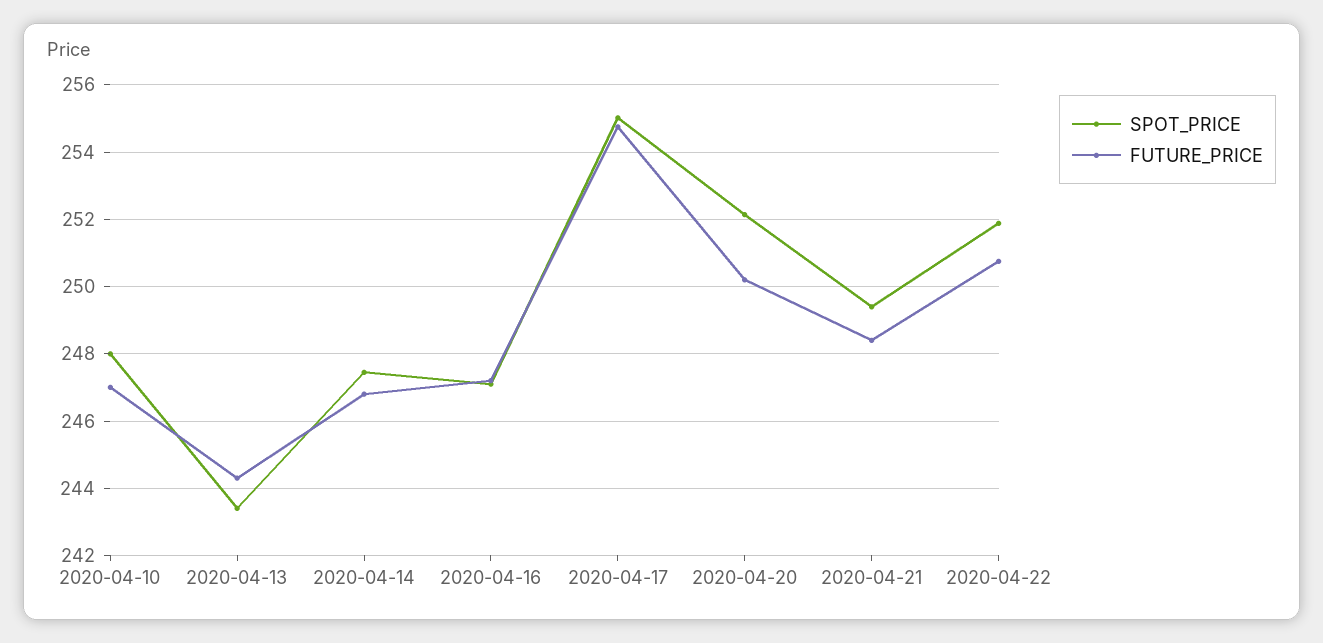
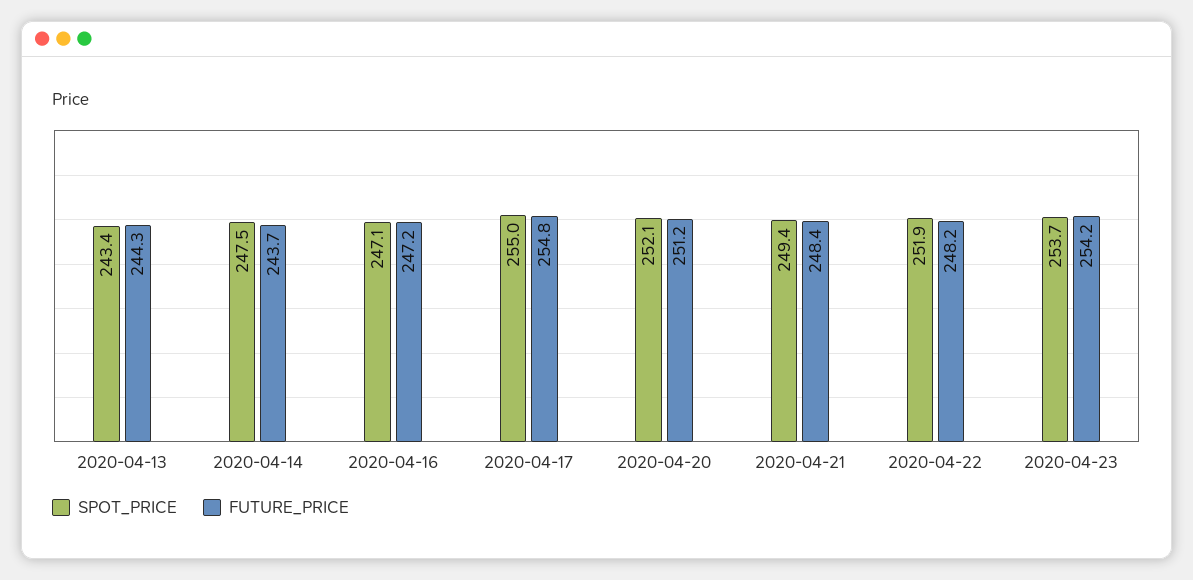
SPOT_PRICE, 2020-04-10: 248 -> none
FUTURE_PRICE, 2020-04-10: 247 -> none
FUTURE_PRICE, 2020-04-14: 246.8 -> 243.7
FUTURE_PRICE, 2020-04-20: 250.2 -> 251.2
FUTURE_PRICE, 2020-04-22: 250.8 -> 248.2
SPOT_PRICE, 2020-04-23: none -> 253.7
FUTURE_PRICE, 2020-04-23: none -> 254.2

